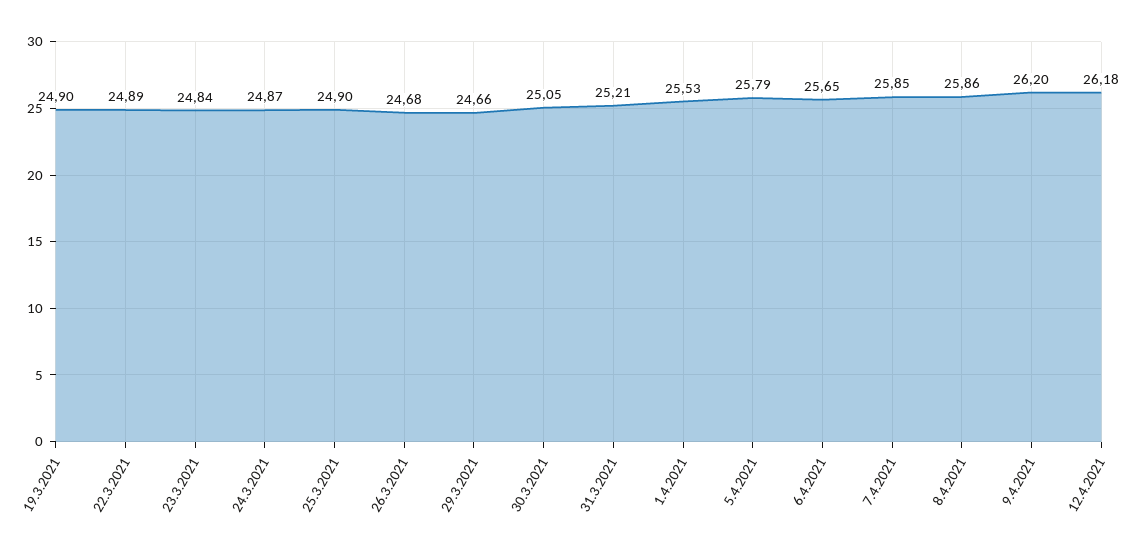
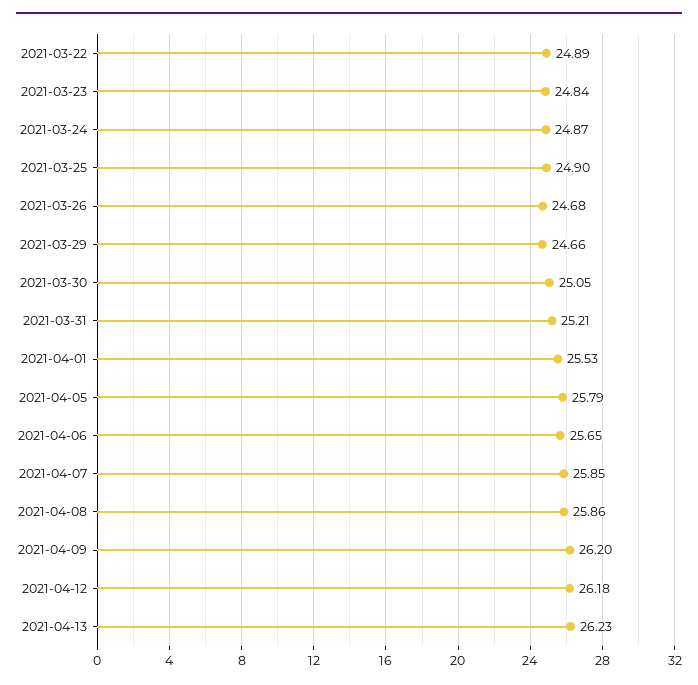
19.3.2021: 24.9 -> none
2021-04-13: none -> 26.23

